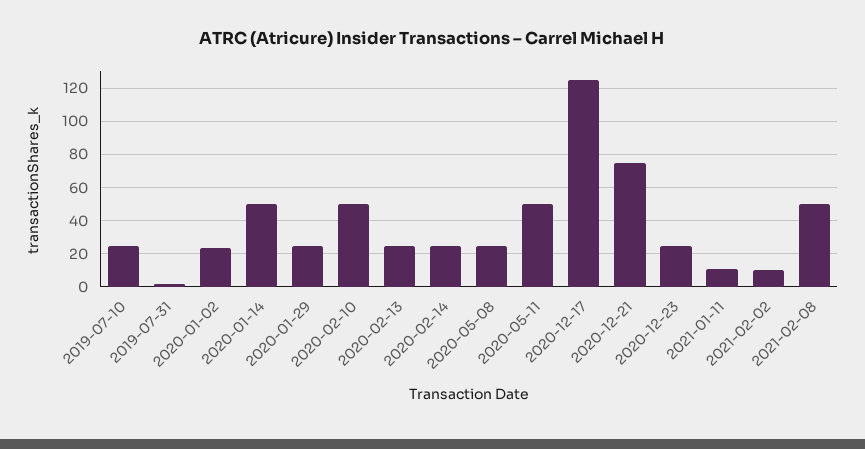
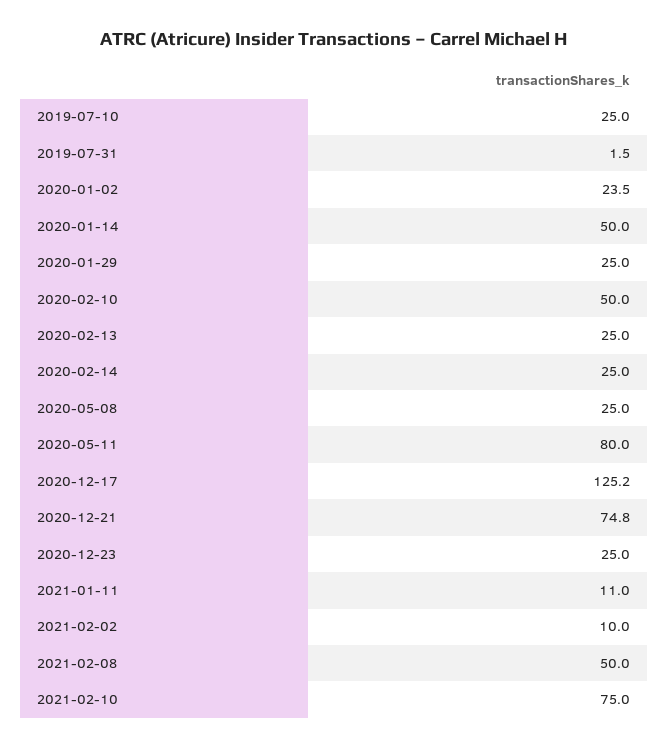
2020-05-11: 50 -> 80
2021-02-10: none -> 75

